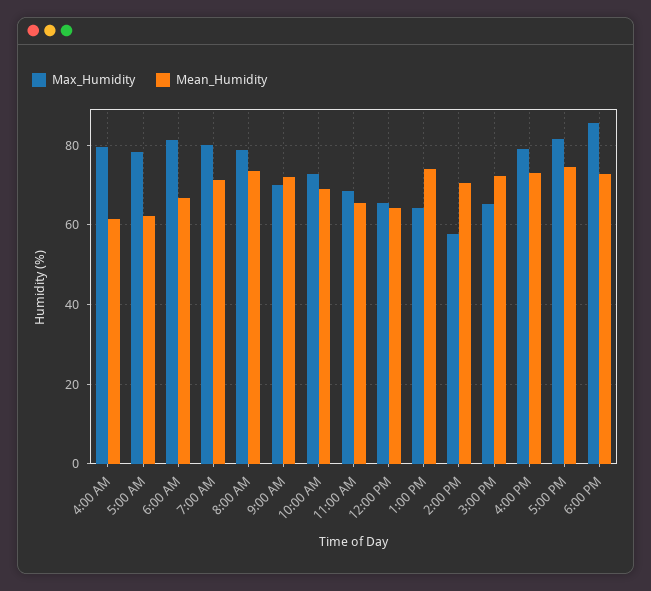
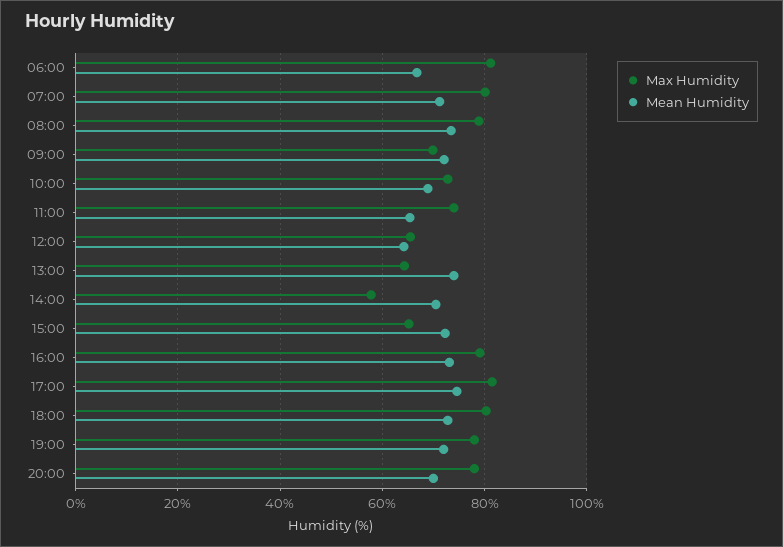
Max_Humidity, 4:00 AM: 80 -> none
Mean_Humidity, 4:00 AM: 62 -> none
Max_Humidity, 5:00 AM: 78 -> none
Mean_Humidity, 5:00 AM: 62 -> none
Max_Humidity, 11:00 AM: 68 -> 74
Max_Humidity, 6:00 PM: 86 -> 80
Max_Humidity, 19:00: none -> 78
Mean_Humidity, 19:00: none -> 72
Max_Humidity, 20:00: none -> 78
Mean_Humidity, 20:00: none -> 70

